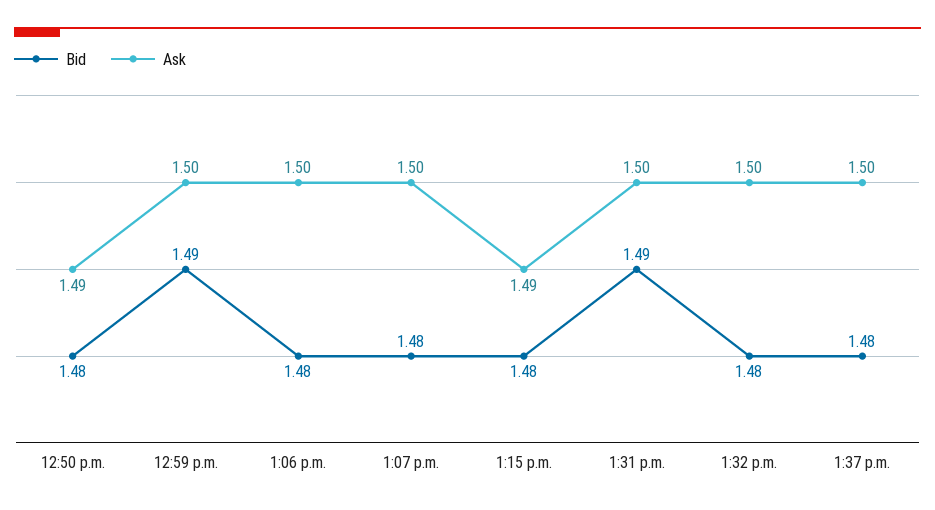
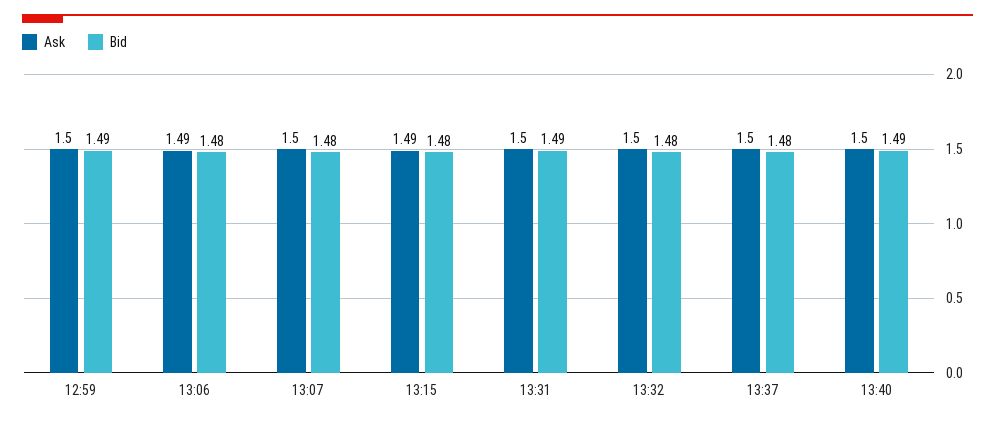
Bid, 12:50 p.m.: 1.48 -> none
Ask, 12:50 p.m.: 1.49 -> none
Ask, 1:06 p.m.: 1.5 -> 1.49
Ask, 13:40: none -> 1.5
Bid, 13:40: none -> 1.49

